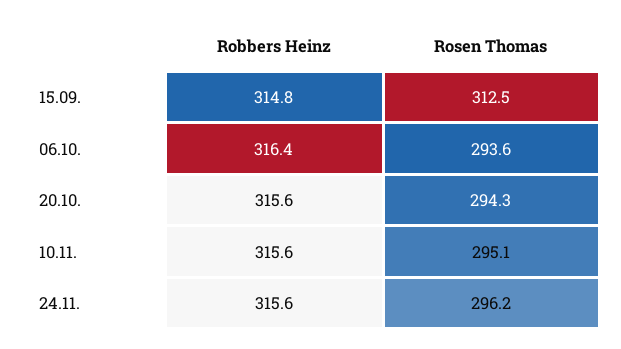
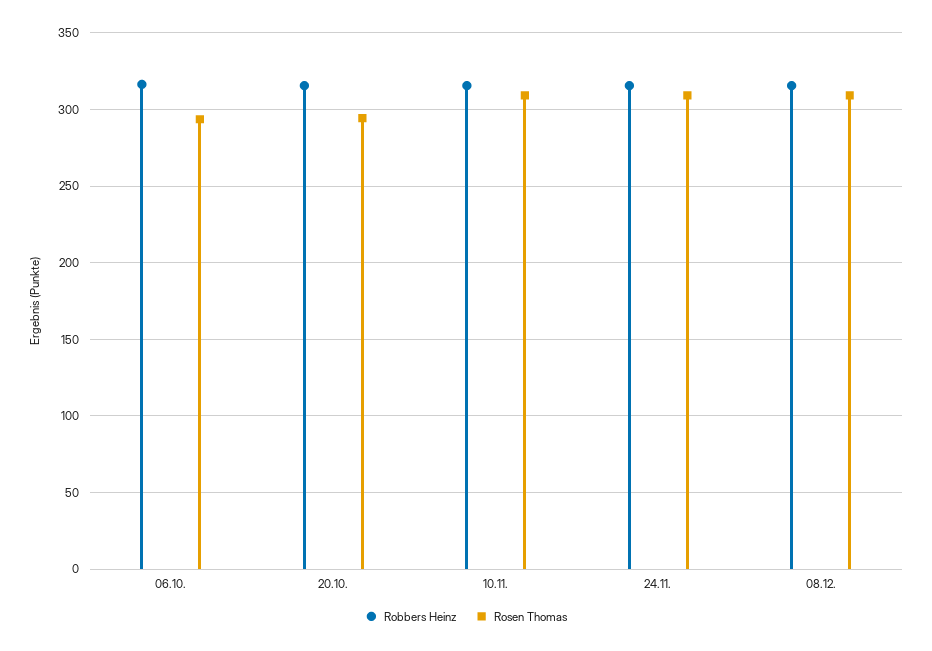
Robbers Heinz, 15.09.: 314.8 -> none
Rosen Thomas, 15.09.: 312.5 -> none
Rosen Thomas, 10.11.: 295.1 -> 310
Rosen Thomas, 24.11.: 296.2 -> 310
Robbers Heinz, 08.12.: none -> 315
Rosen Thomas, 08.12.: none -> 310

